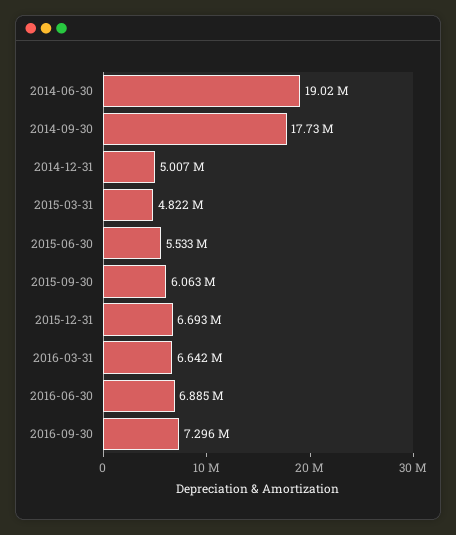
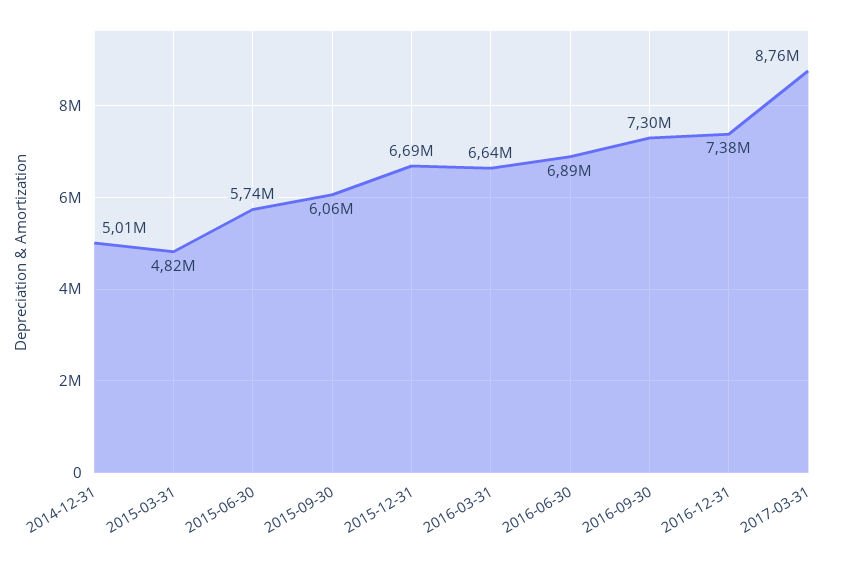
2014-06-30: 19020000 -> none
2014-09-30: 17730000 -> none
2015-06-30: 5533000 -> 5740000
2016-12-31: none -> 7380000
2017-03-31: none -> 8760000

